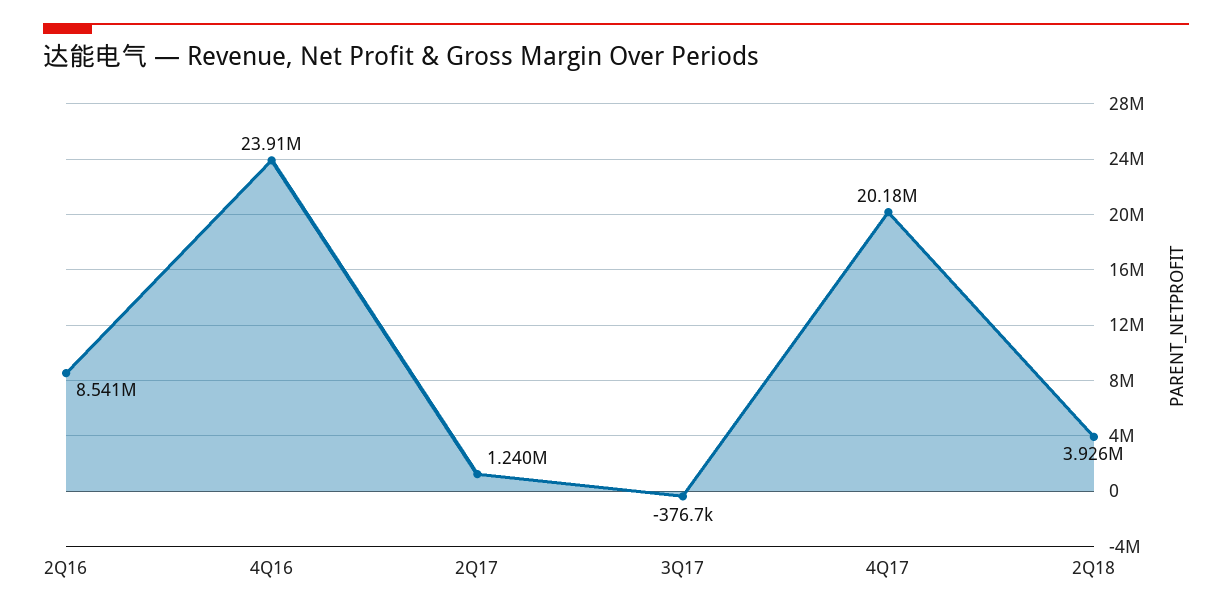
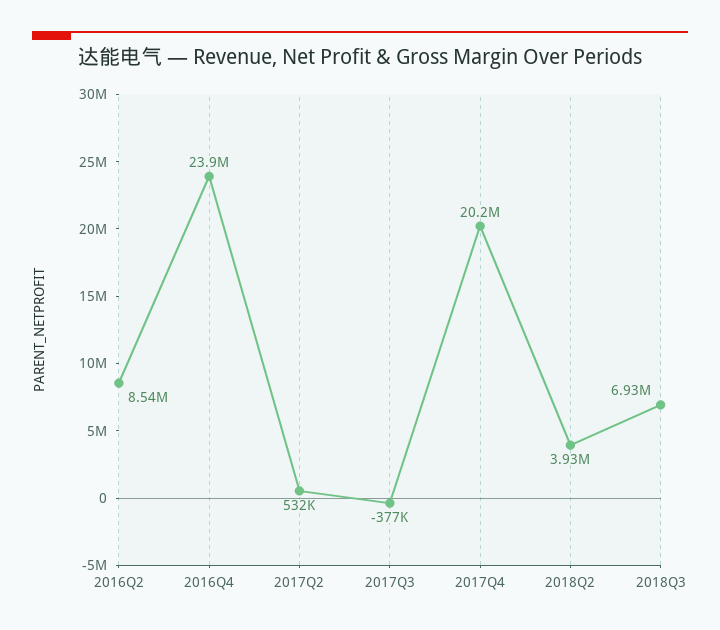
2Q17: 1240000 -> 532000
2018Q3: none -> 6930000

